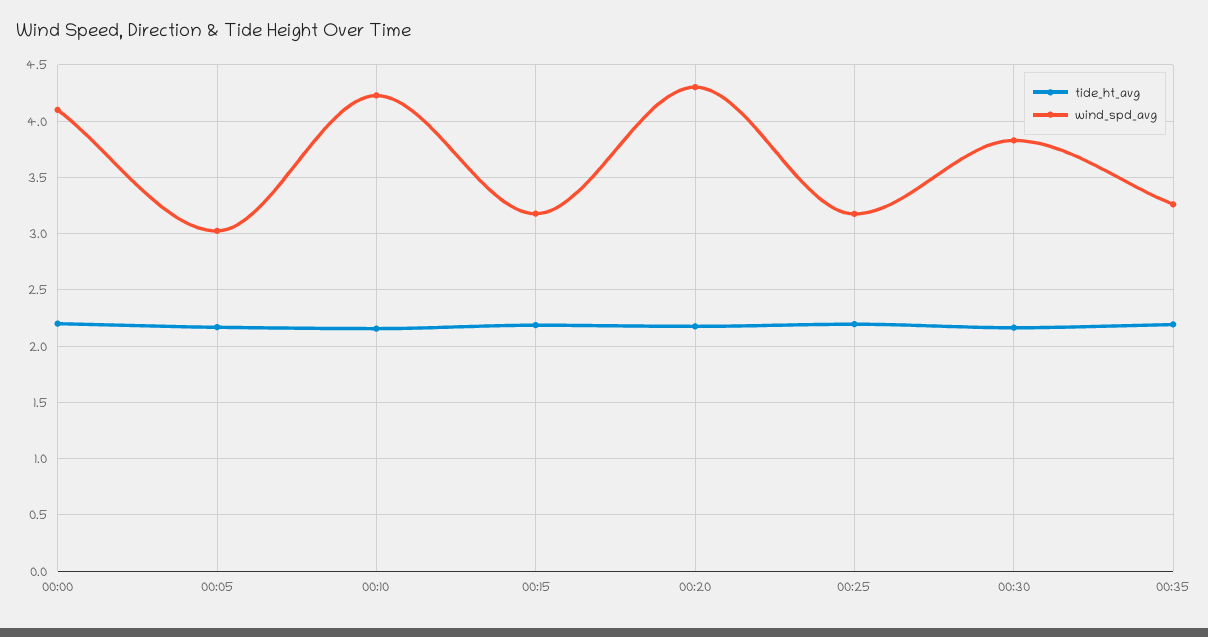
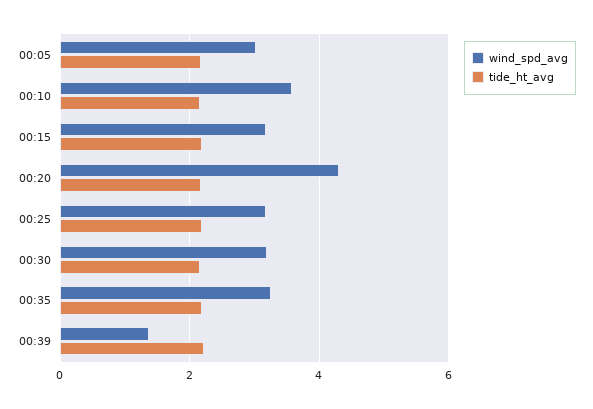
tide_ht_avg, 00:00: 2.2 -> none
wind_spd_avg, 00:00: 4.1 -> none
wind_spd_avg, 00:10: 4.2 -> 3.6
wind_spd_avg, 00:30: 3.8 -> 3.2
wind_spd_avg, 00:39: none -> 1.4
tide_ht_avg, 00:39: none -> 2.2

